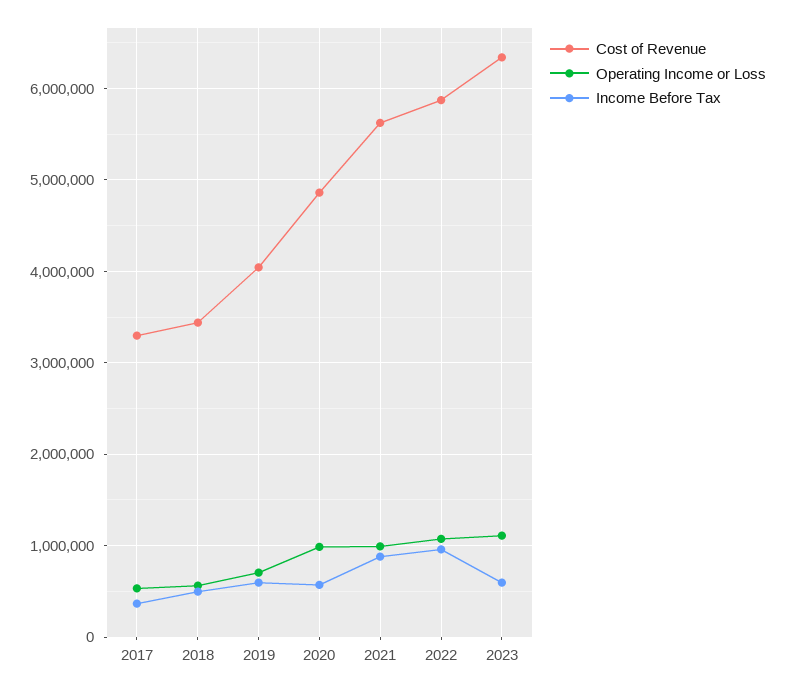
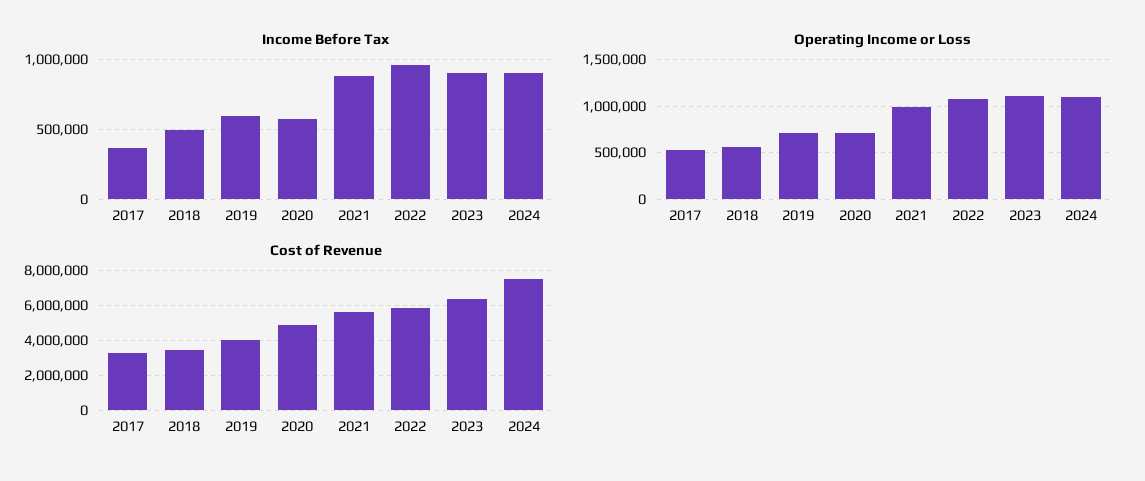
Operating Income or Loss, 2020: 1000000 -> 700000
Income Before Tax, 2023: 600000 -> 900000
Income Before Tax, 2024: none -> 900000
Operating Income or Loss, 2024: none -> 1100000
Cost of Revenue, 2024: none -> 7500000

